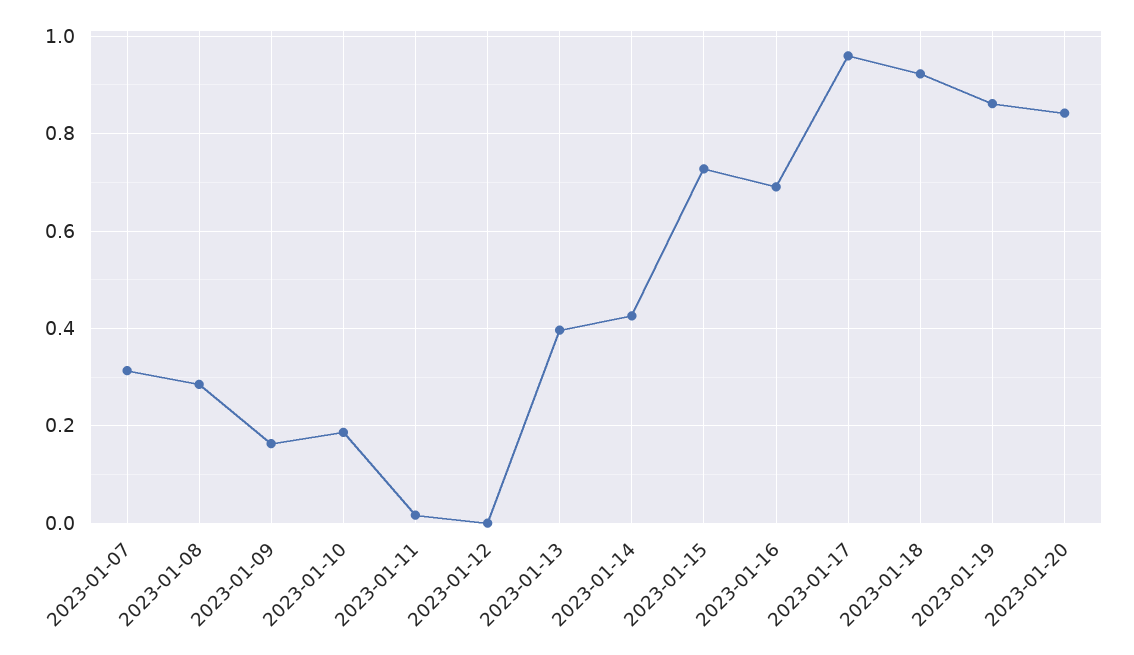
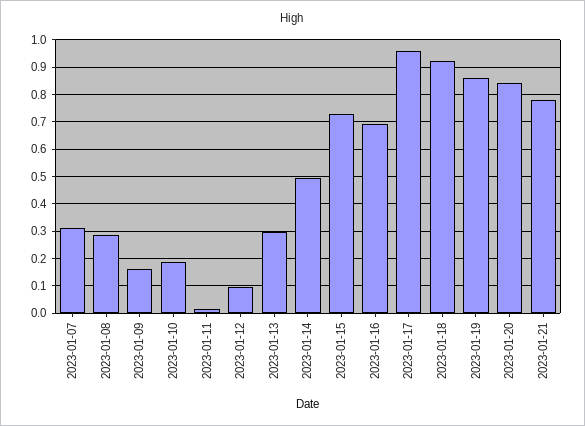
2023-01-12: 0 -> 0.1
2023-01-13: 0.4 -> 0.3
2023-01-14: 0.42 -> 0.5
2023-01-21: none -> 0.775

